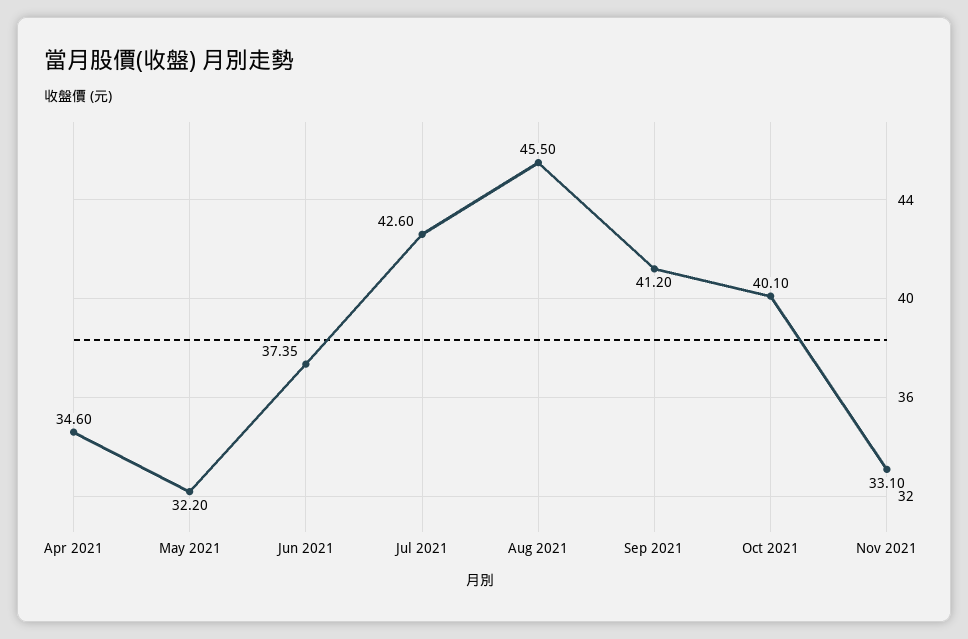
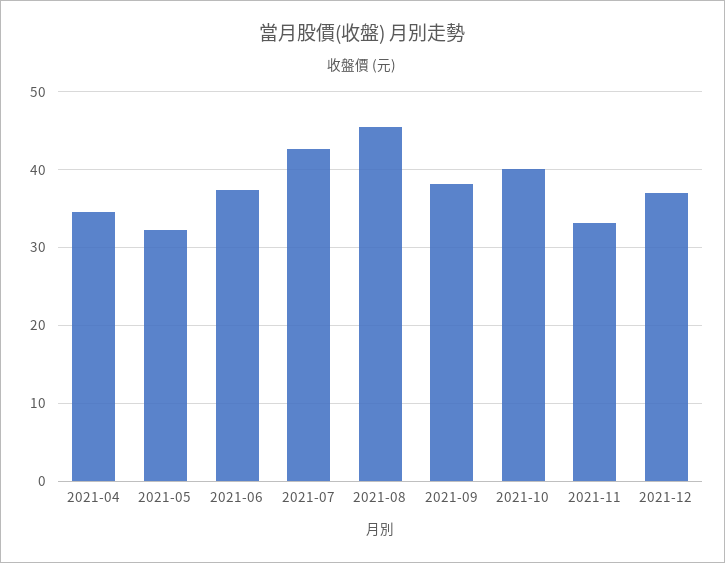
Sep 2021: 41.2 -> 38
2021-12: none -> 37

